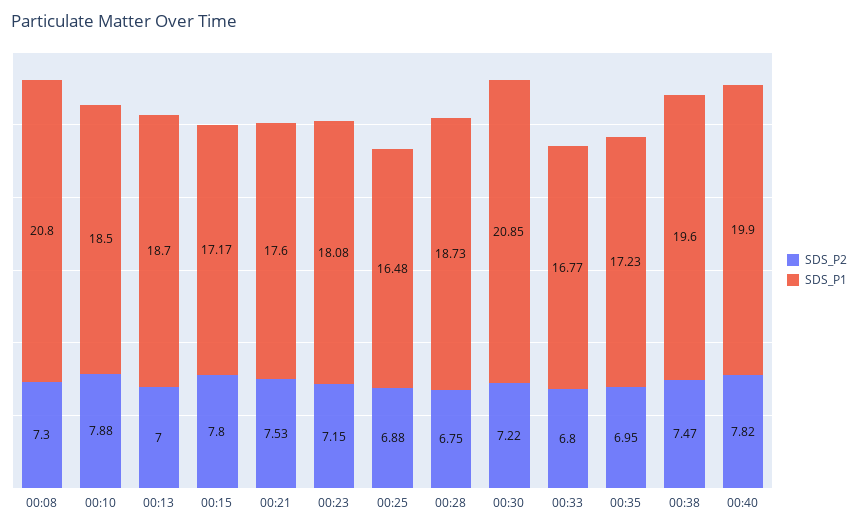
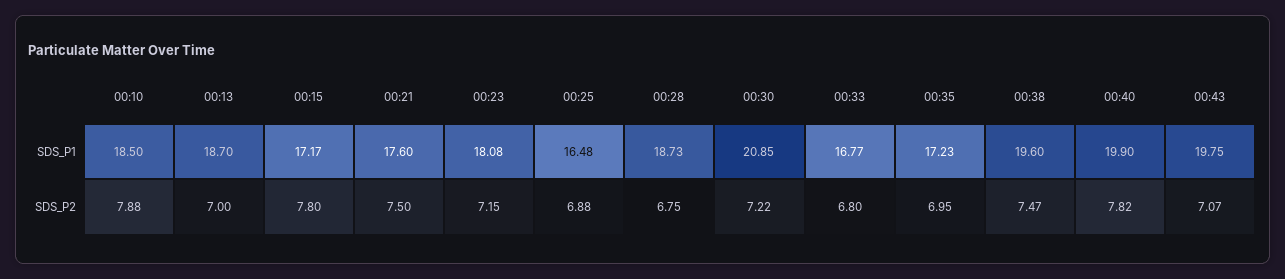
SDS_P2, 00:08: 7.3 -> none
SDS_P1, 00:08: 20.8 -> none
SDS_P2, 00:21: 7.53 -> 7.5
SDS_P1, 00:43: none -> 19.75
SDS_P2, 00:43: none -> 7.07

